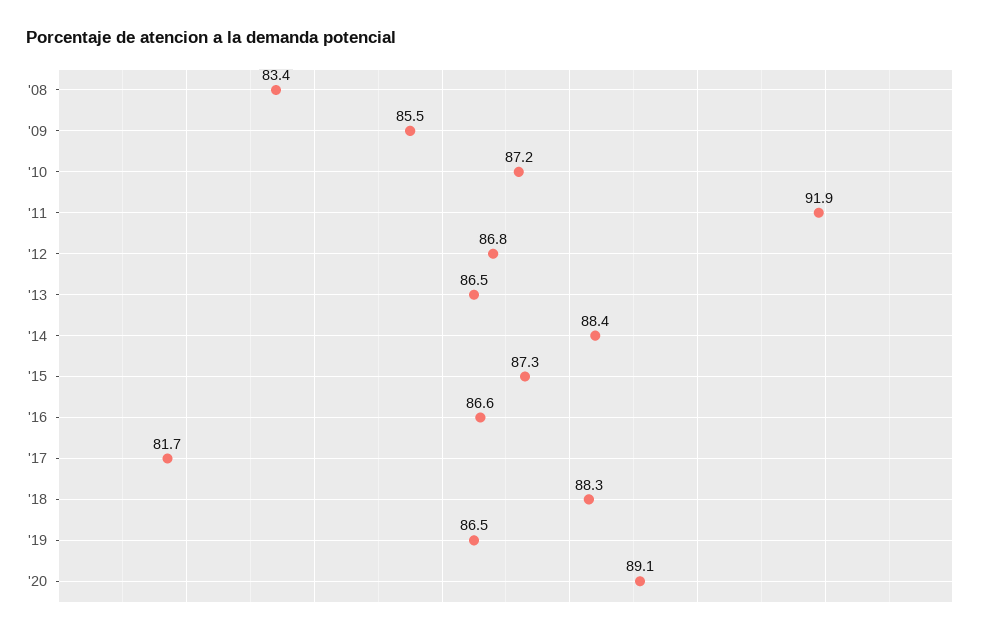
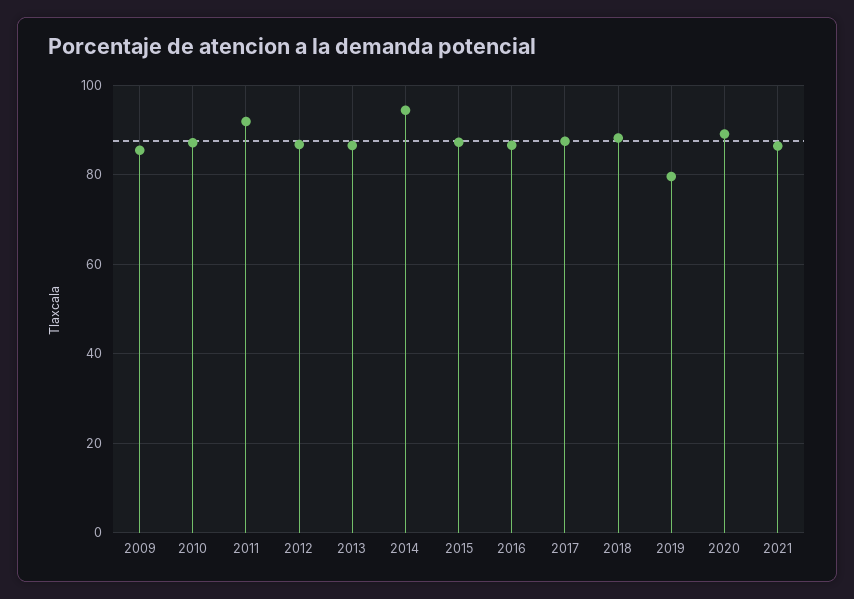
'08: 83.4 -> none
'14: 88.4 -> 94
'17: 81.7 -> 88
'19: 86.5 -> 80
2021: none -> 86

